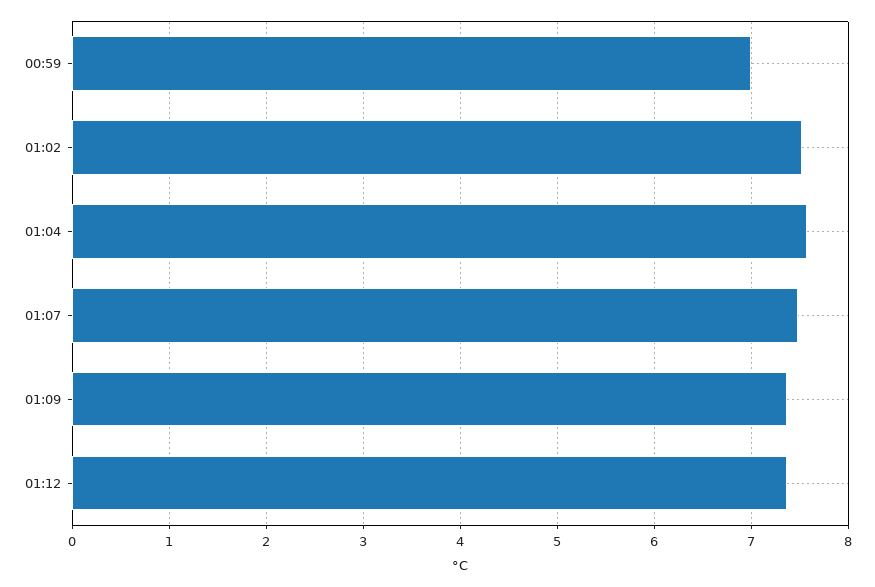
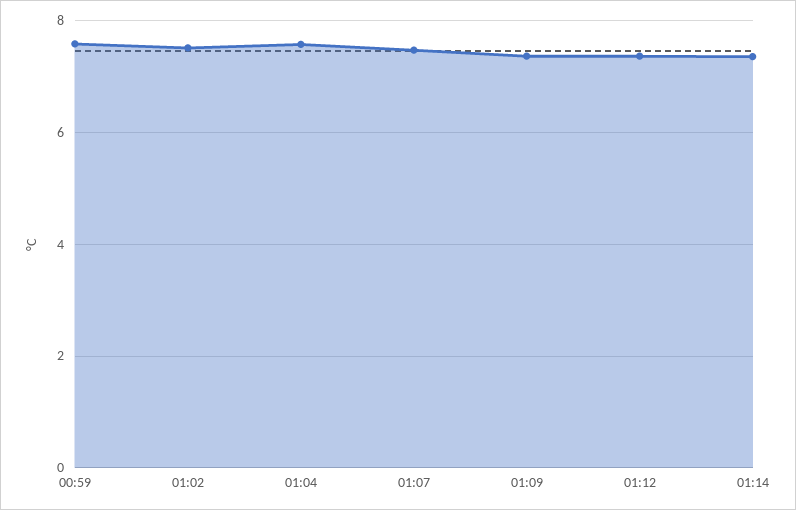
00:59: 7 -> 7.6
01:14: none -> 7.4

